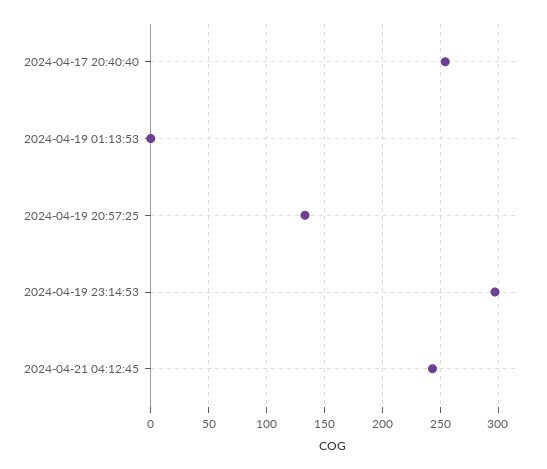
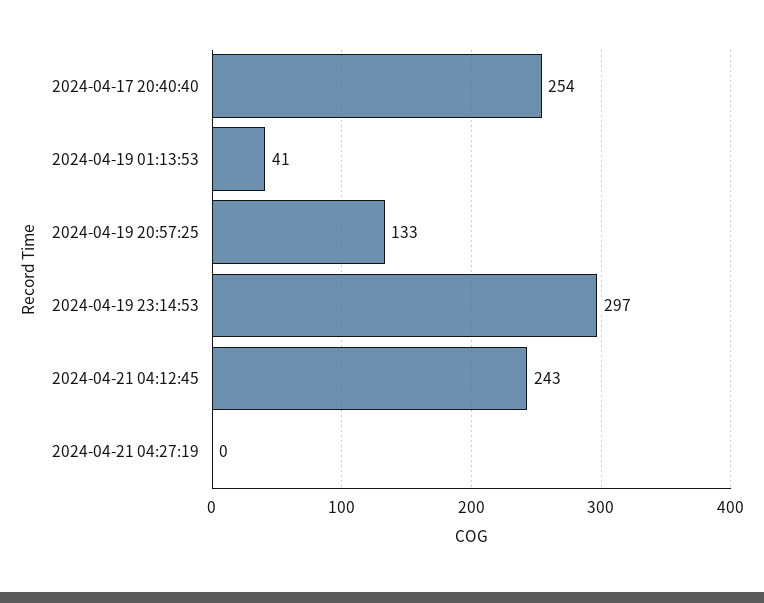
2024-04-19 01:13:53: 0 -> 41
2024-04-21 04:27:19: none -> 0

